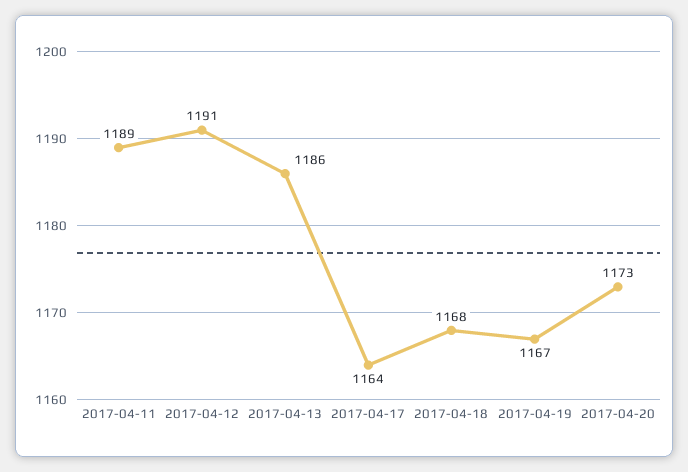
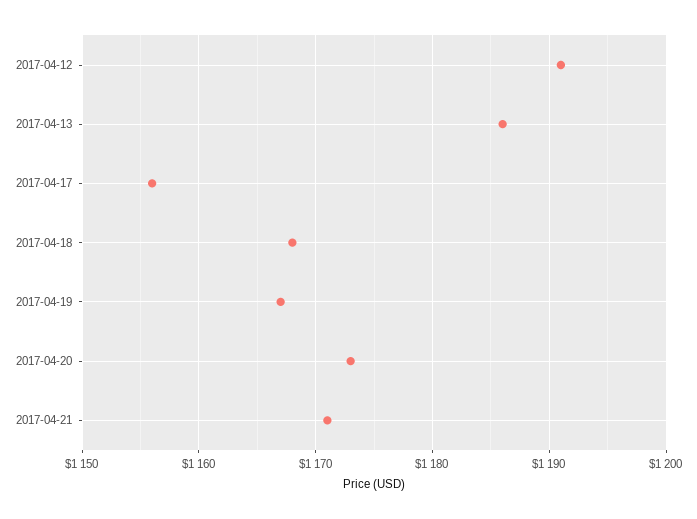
2017-04-11: 1189 -> none
2017-04-17: 1164 -> 1156
2017-04-21: none -> 1171

